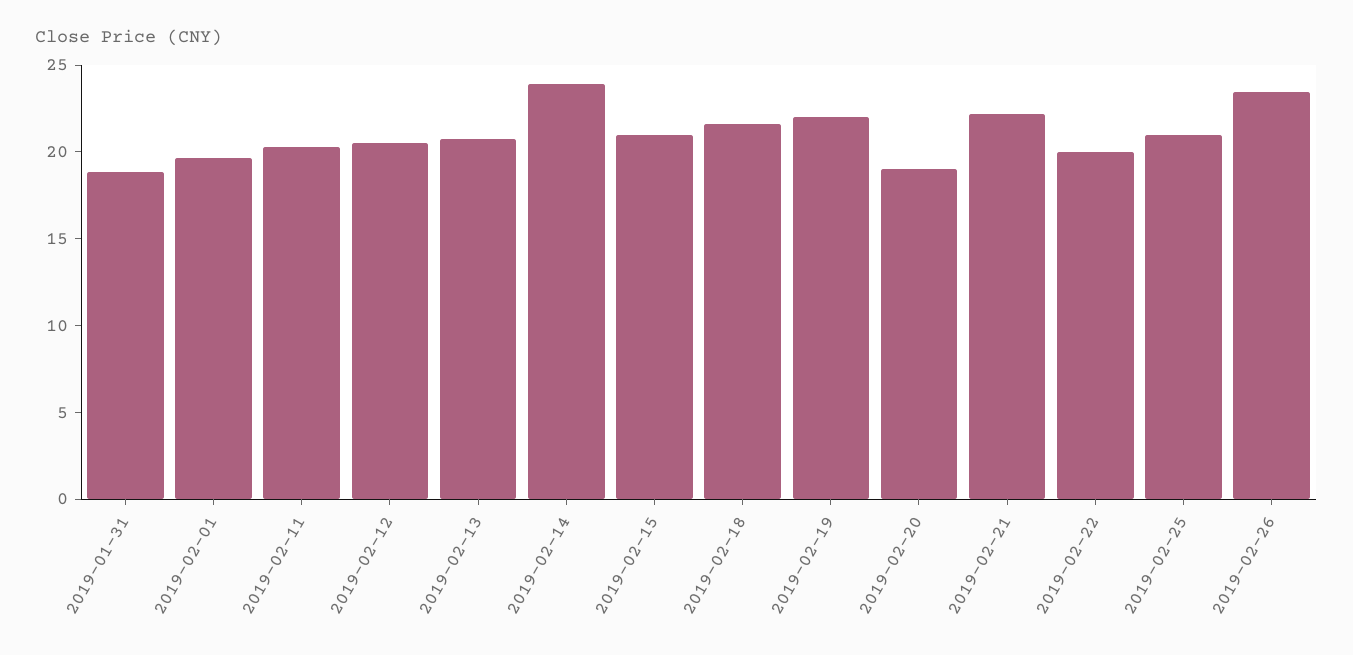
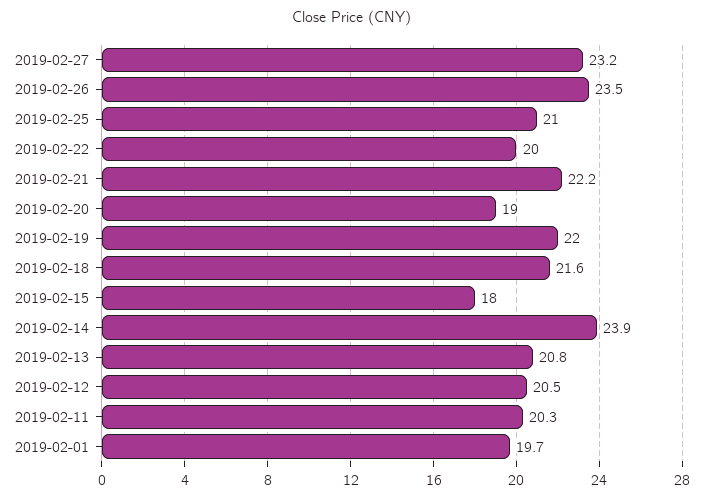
2019-01-31: 19 -> none
2019-02-15: 21 -> 18
2019-02-27: none -> 23.2

